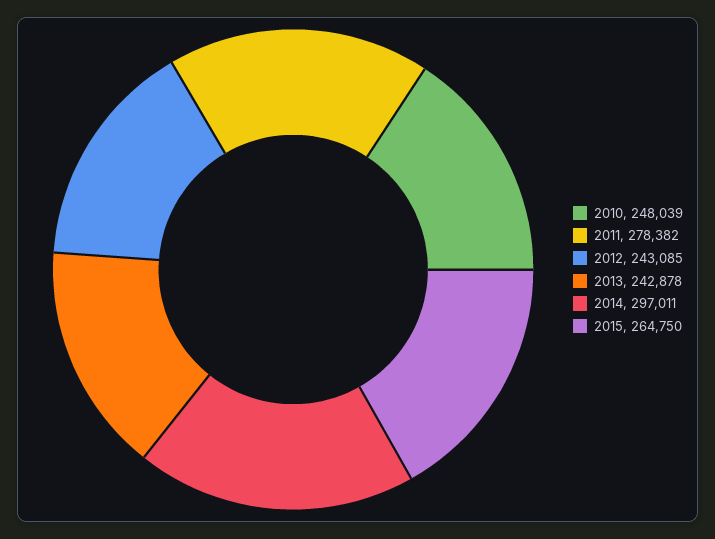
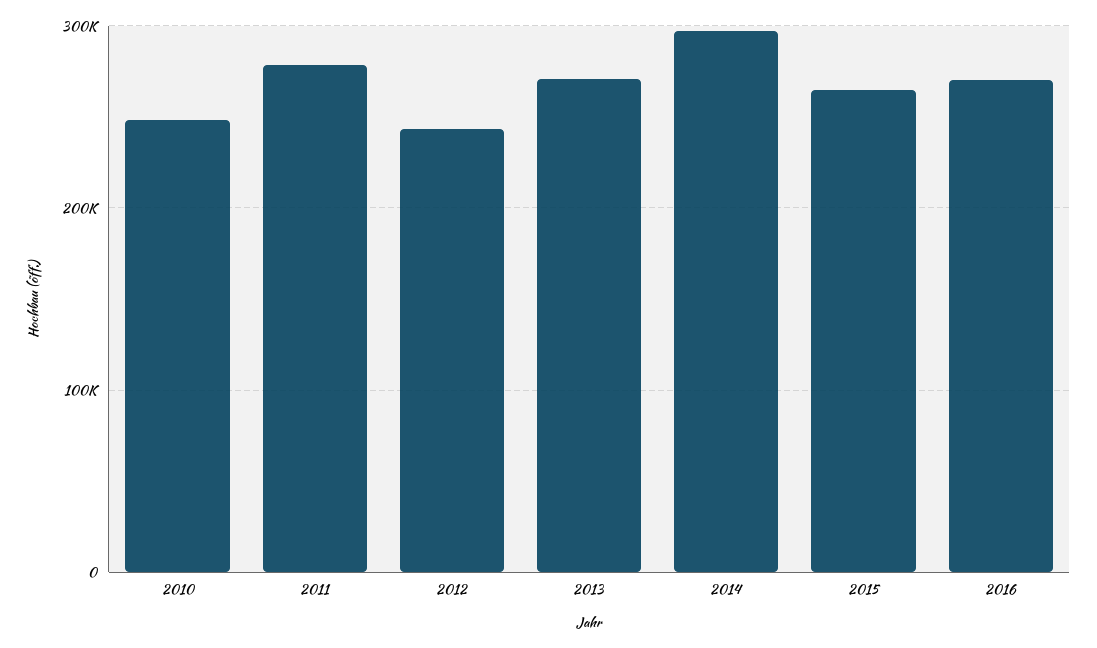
2013: 242878 -> 270000
2016: none -> 270000

